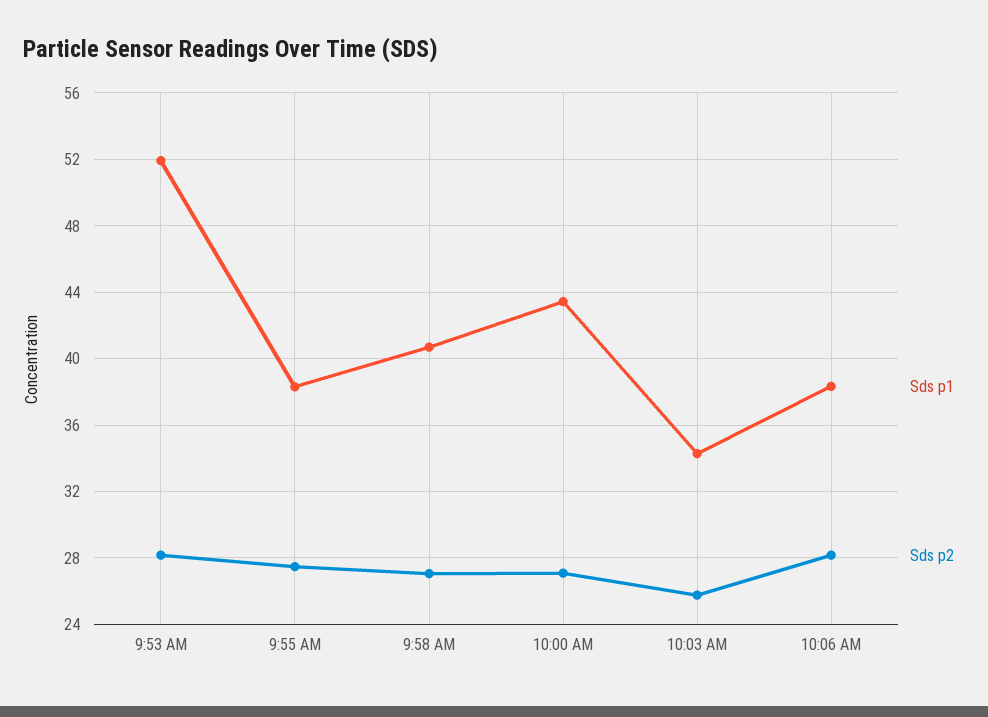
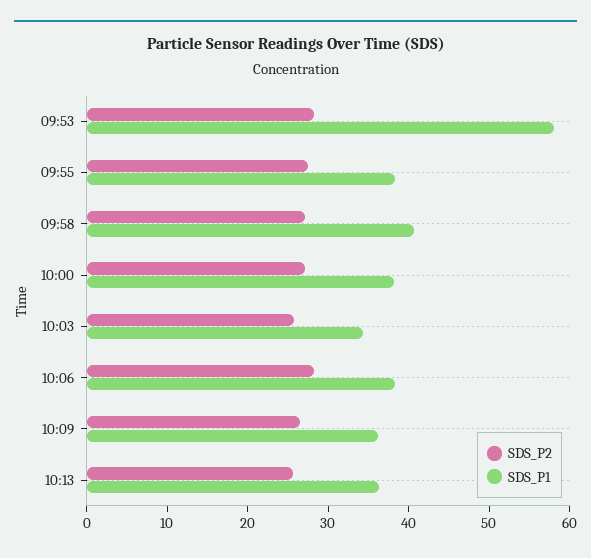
Sds p1, 9:53 AM: 52 -> 58
Sds p1, 10:00 AM: 43.5 -> 38
Sds p2, 10:09: none -> 26
Sds p1, 10:09: none -> 36
Sds p2, 10:13: none -> 26
Sds p1, 10:13: none -> 36

